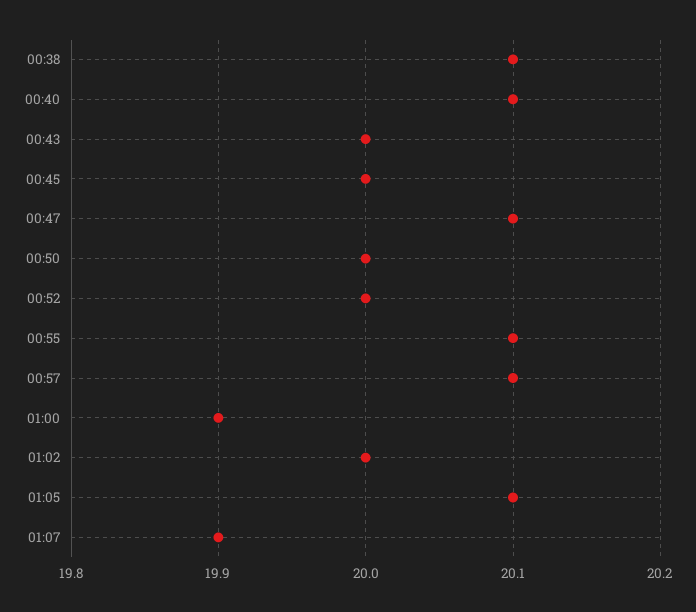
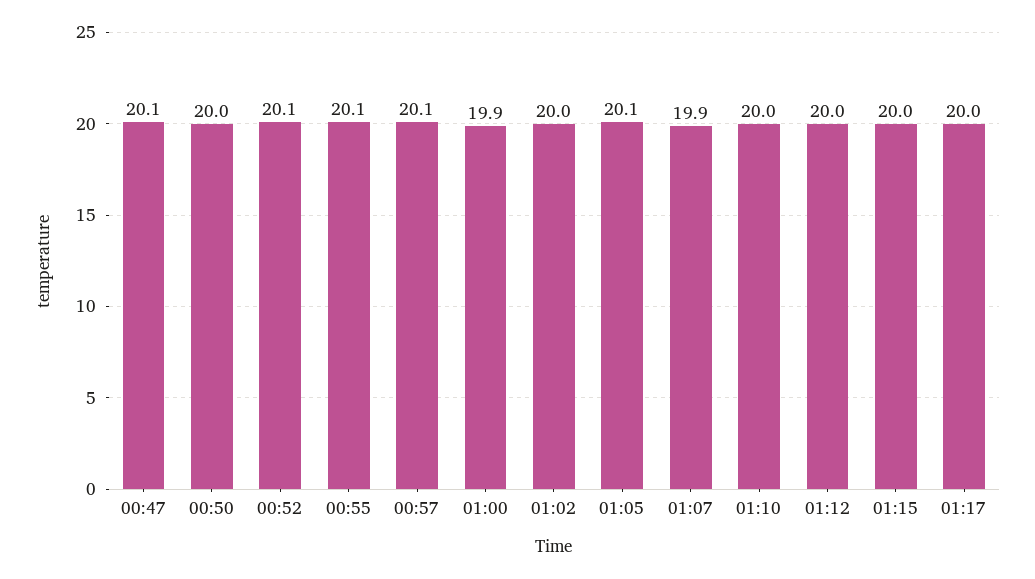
00:38: 20.1 -> none
00:40: 20.1 -> none
00:43: 20 -> none
00:45: 20 -> none
00:52: 20 -> 20.1
01:10: none -> 20
01:12: none -> 20
01:15: none -> 20
01:17: none -> 20

